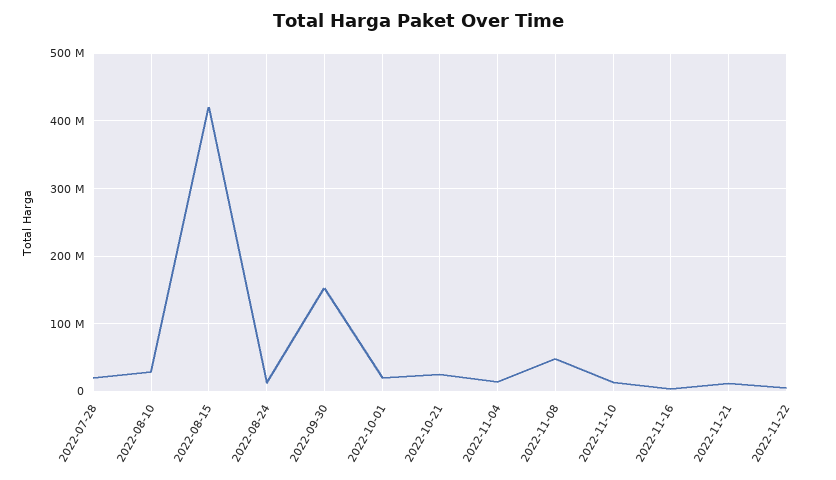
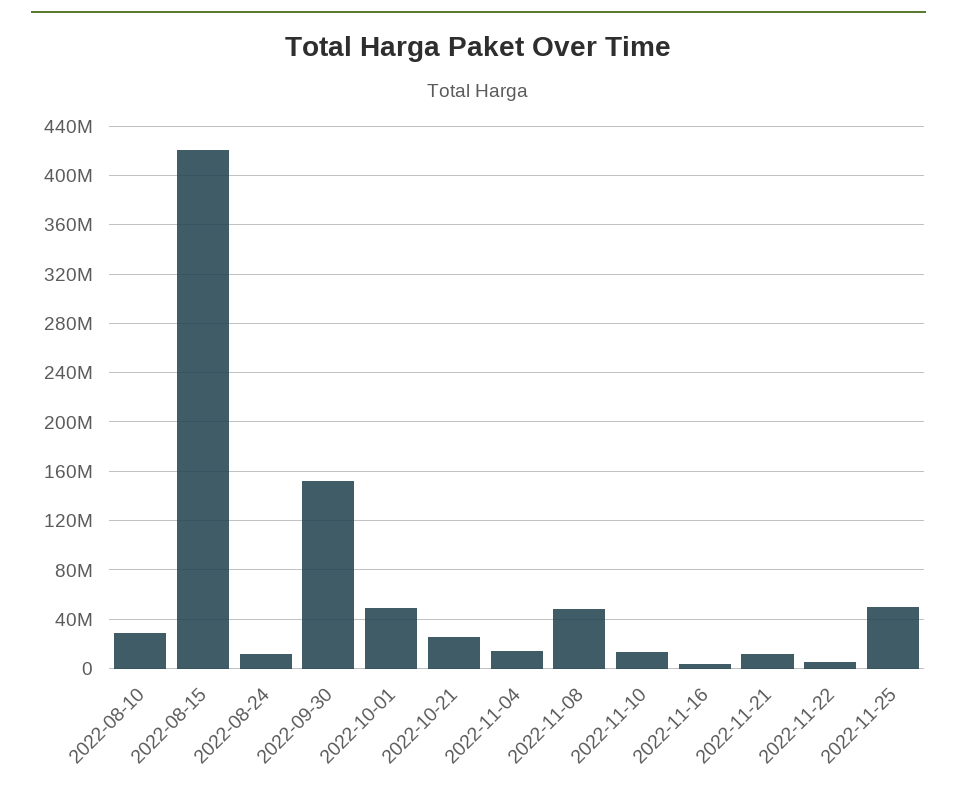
2022-07-28: 20000000 -> none
2022-10-01: 20000000 -> 50000000
2022-11-25: none -> 50000000

